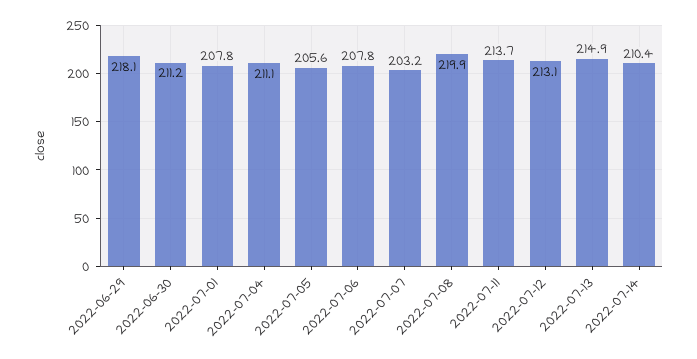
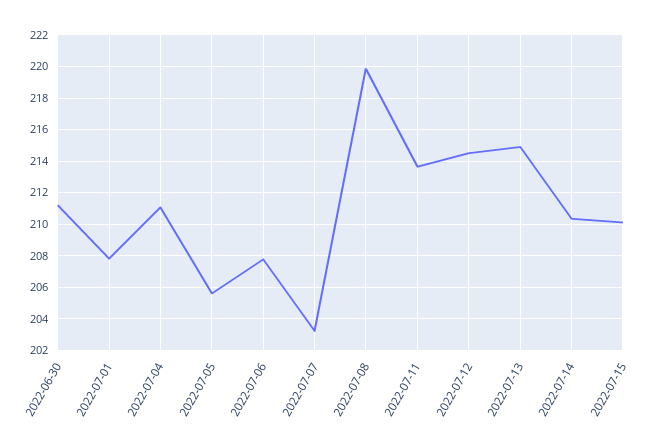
2022-06-29: 218.1 -> none
2022-07-12: 213.1 -> 214.5
2022-07-15: none -> 210

